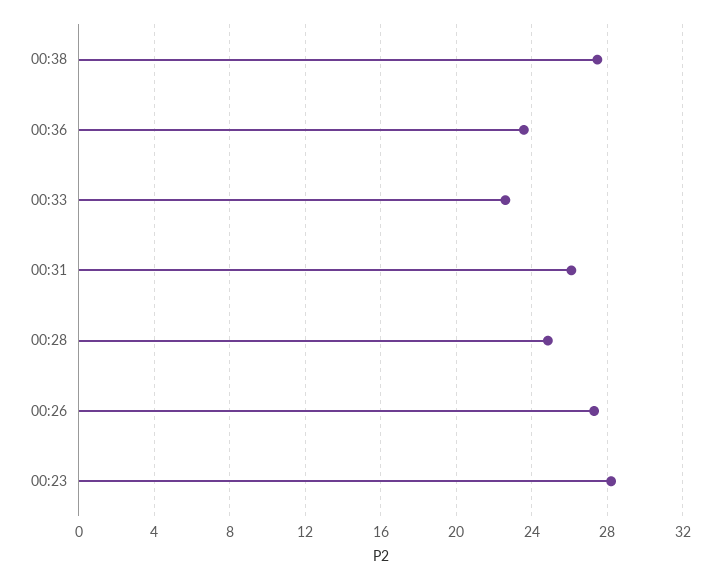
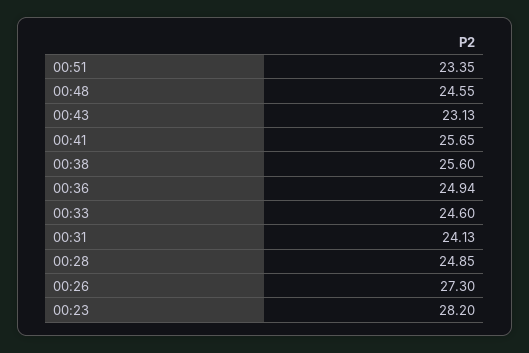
00:38: 27.5 -> 25.6
00:36: 23.5 -> 24.94
00:33: 22.5 -> 24.6
00:31: 26 -> 24.13
00:51: none -> 23.35
00:48: none -> 24.55
00:43: none -> 23.13
00:41: none -> 25.65

